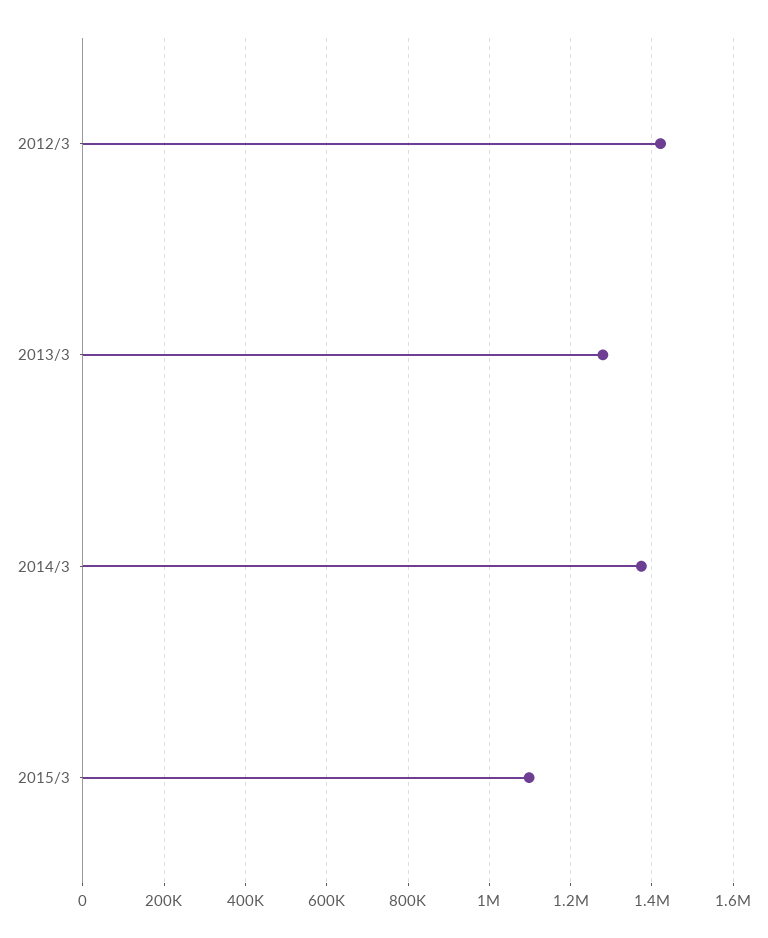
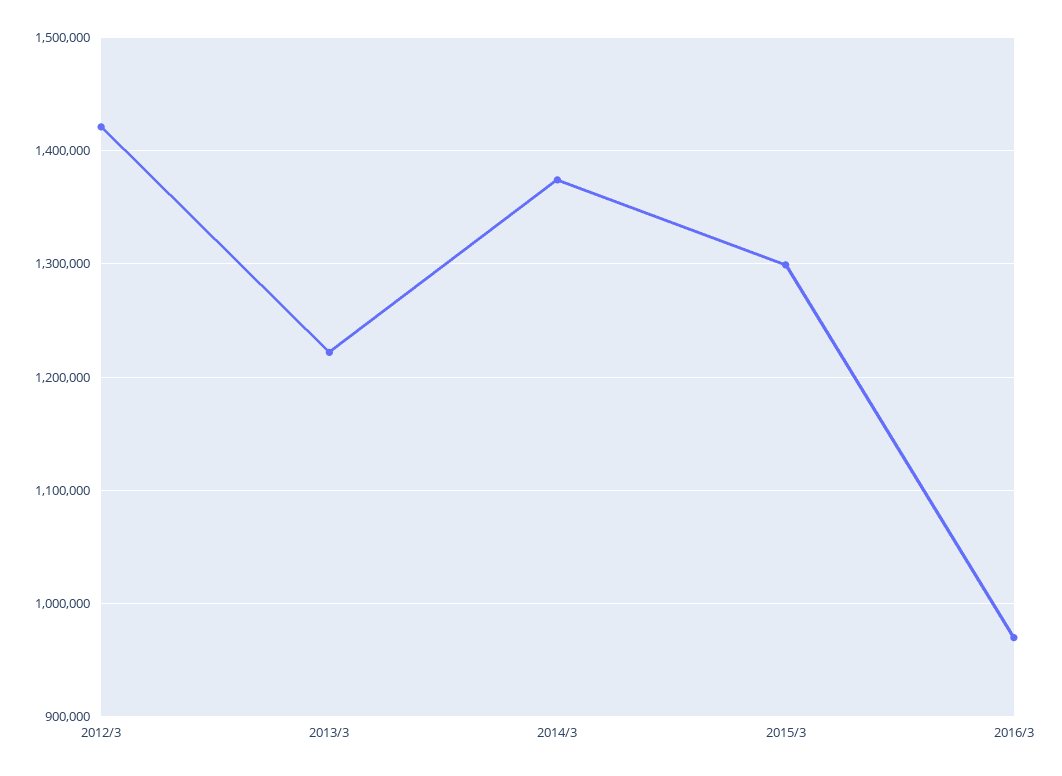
2013/3: 1280000 -> 1220000
2015/3: 1100000 -> 1300000
2016/3: none -> 970000

